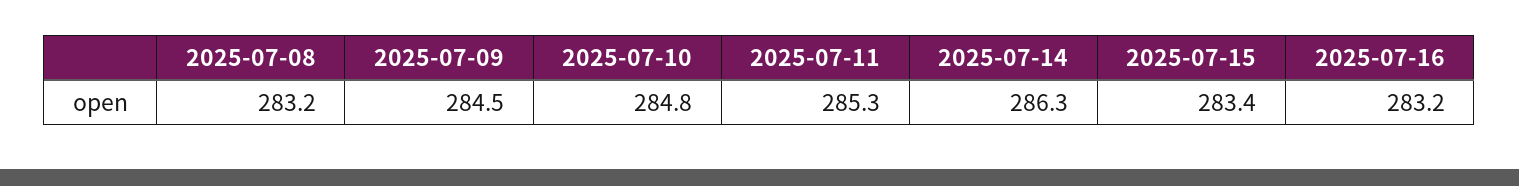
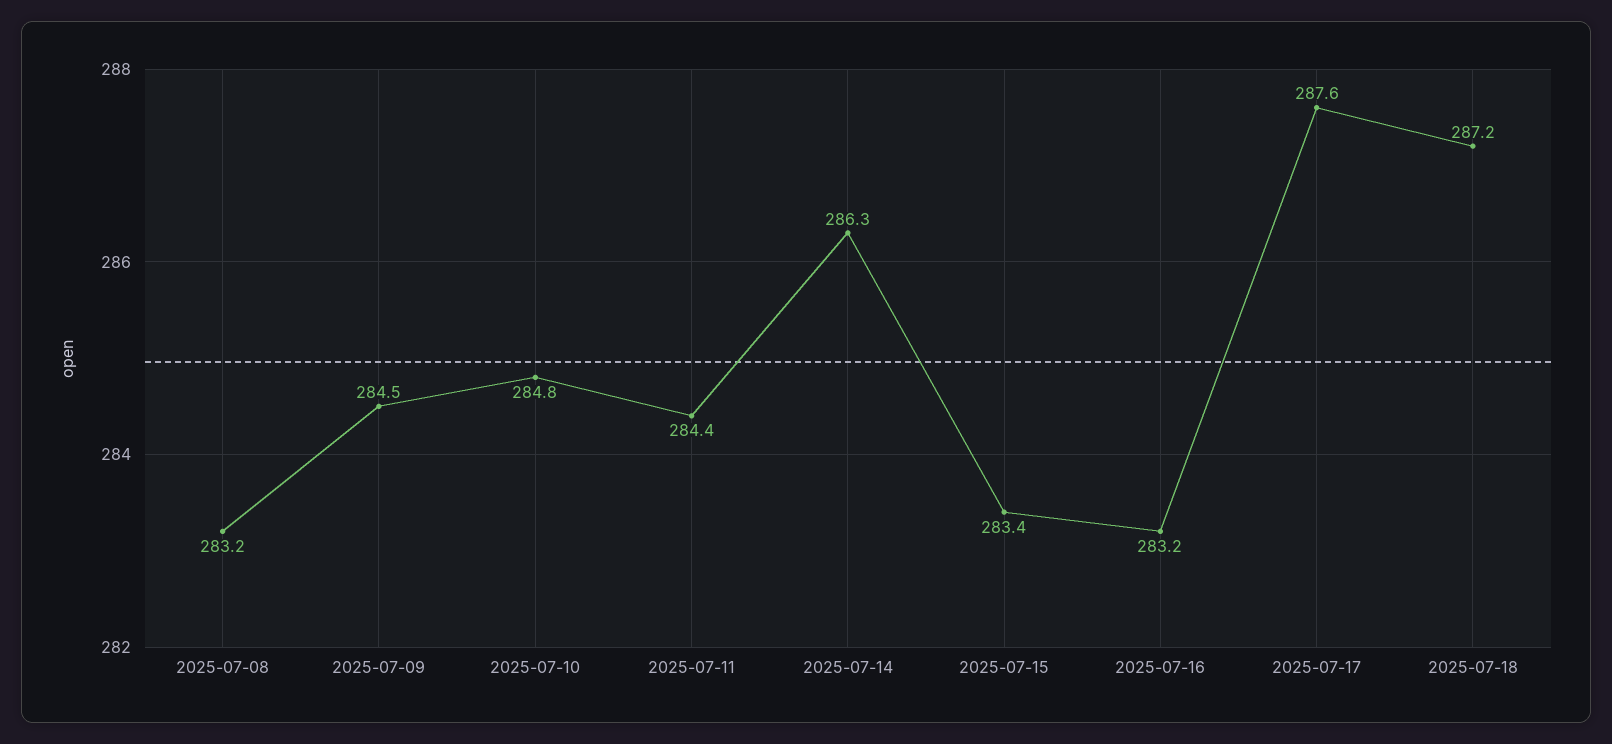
2025-07-11: 285.3 -> 284.4
2025-07-17: none -> 287.6
2025-07-18: none -> 287.2

